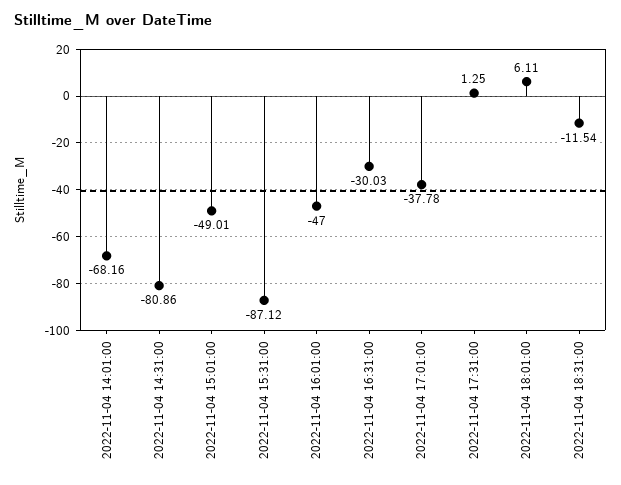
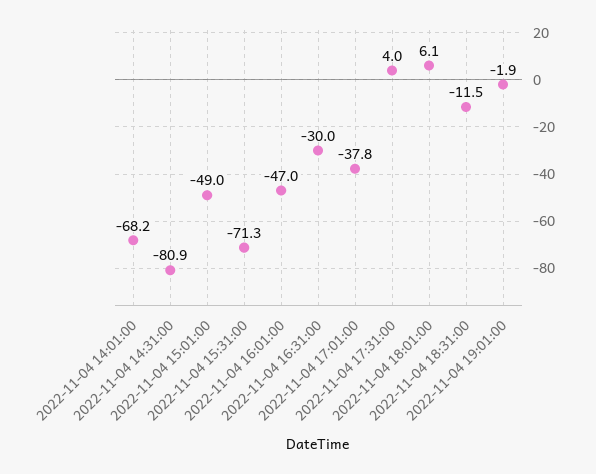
2022-11-04 15:31:00: -87.12 -> -71.3
2022-11-04 17:31:00: 1.25 -> 4
2022-11-04 19:01:00: none -> -1.9

